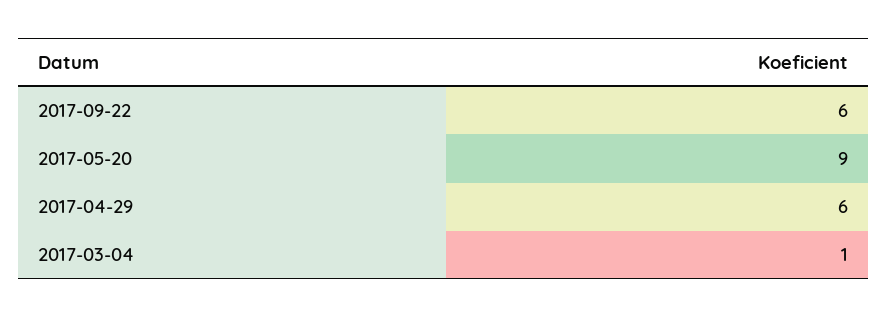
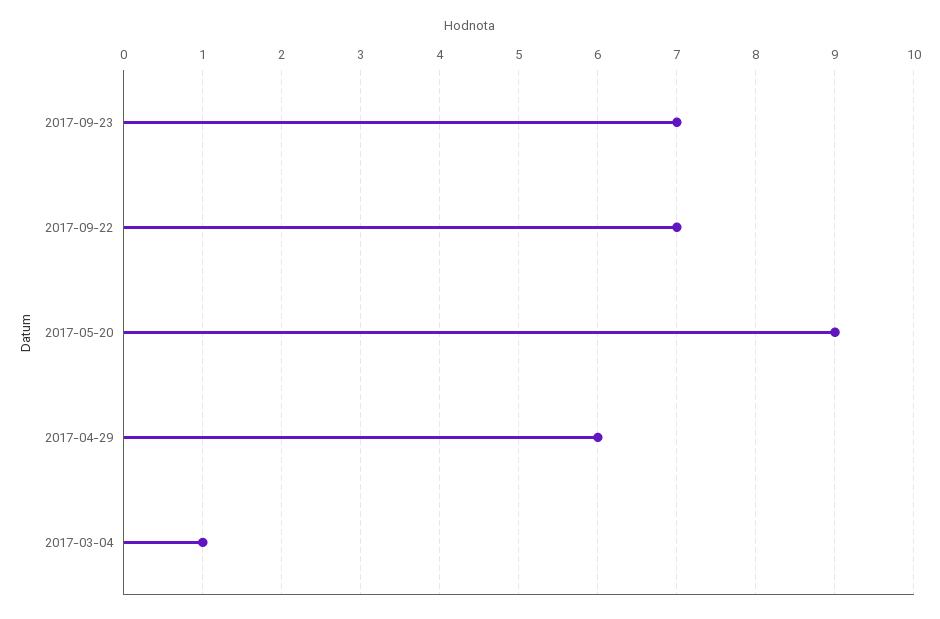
2017-09-22: 6 -> 7
2017-09-23: none -> 7

